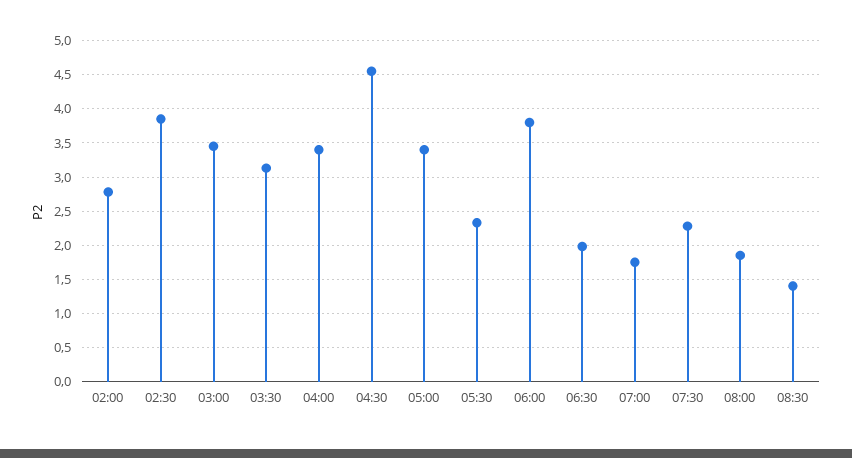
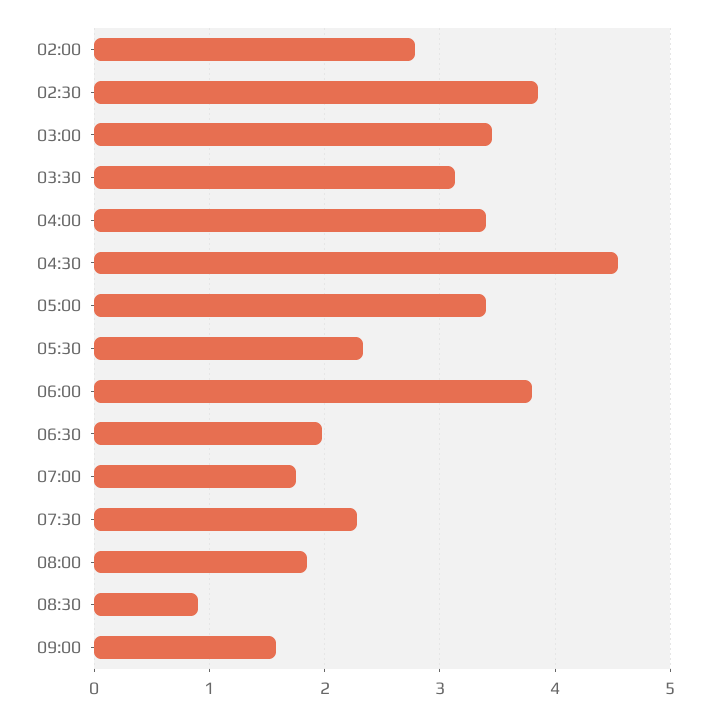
08:30: 1.4 -> 0.9
09:00: none -> 1.6

